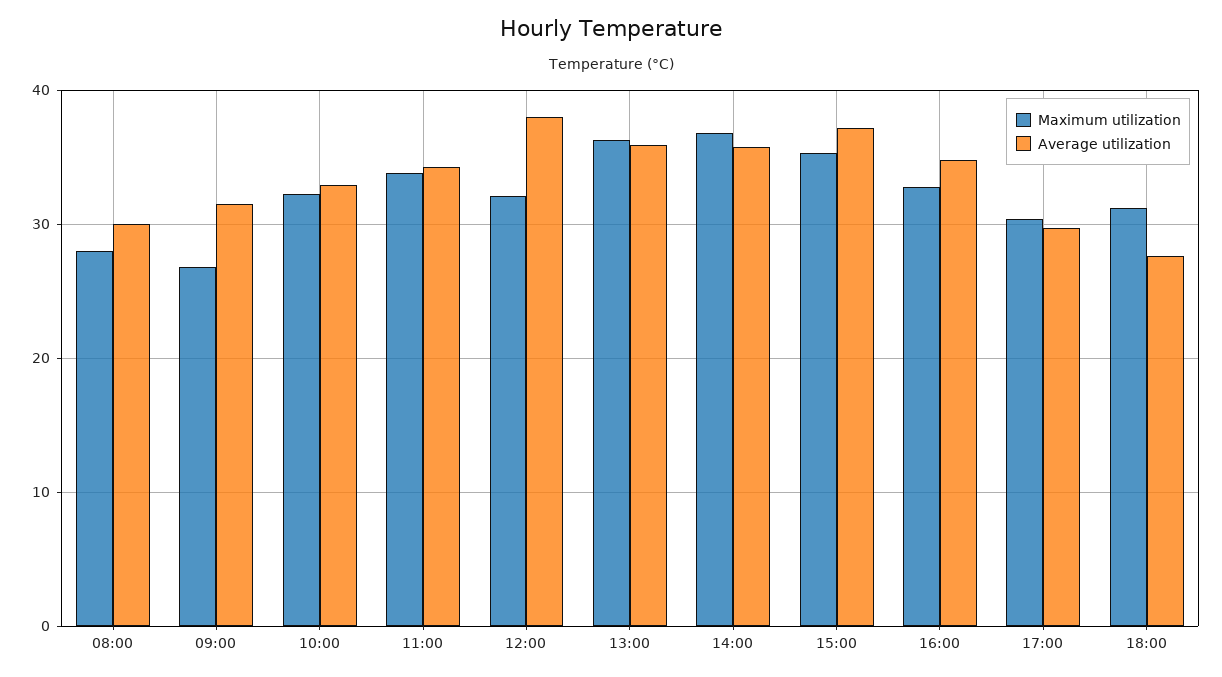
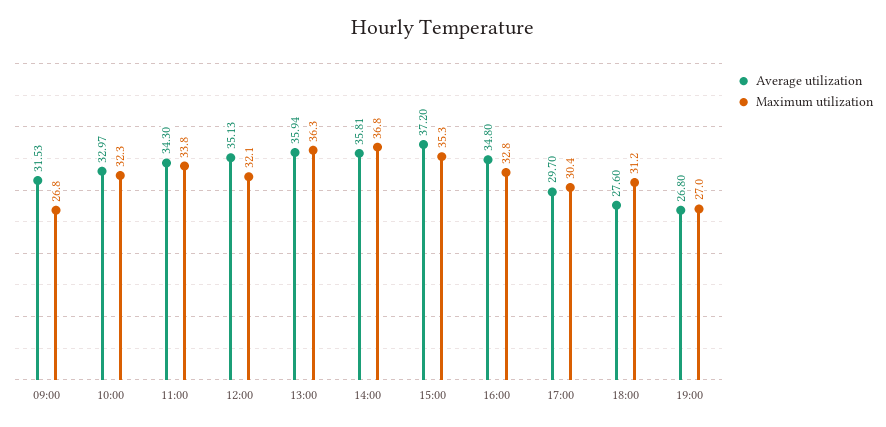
Maximum utilization, 08:00: 28 -> none
Average utilization, 08:00: 30 -> none
Average utilization, 12:00: 38 -> 35.13
Average utilization, 19:00: none -> 26.8
Maximum utilization, 19:00: none -> 27

